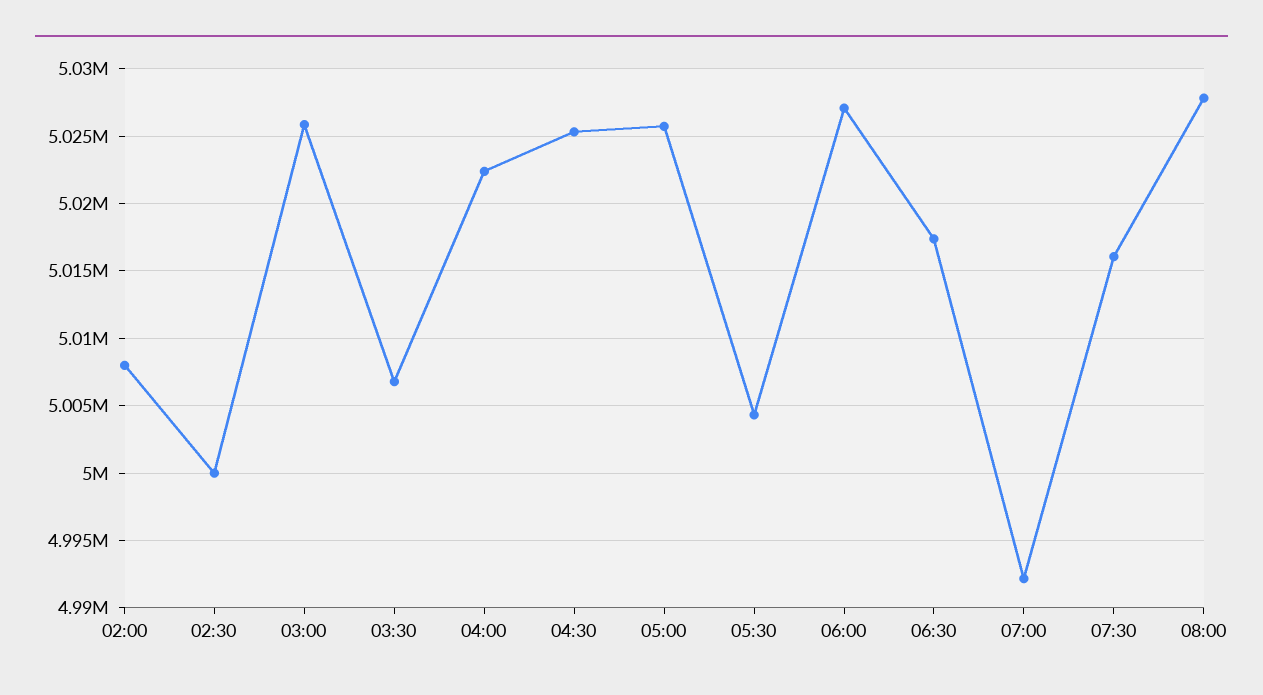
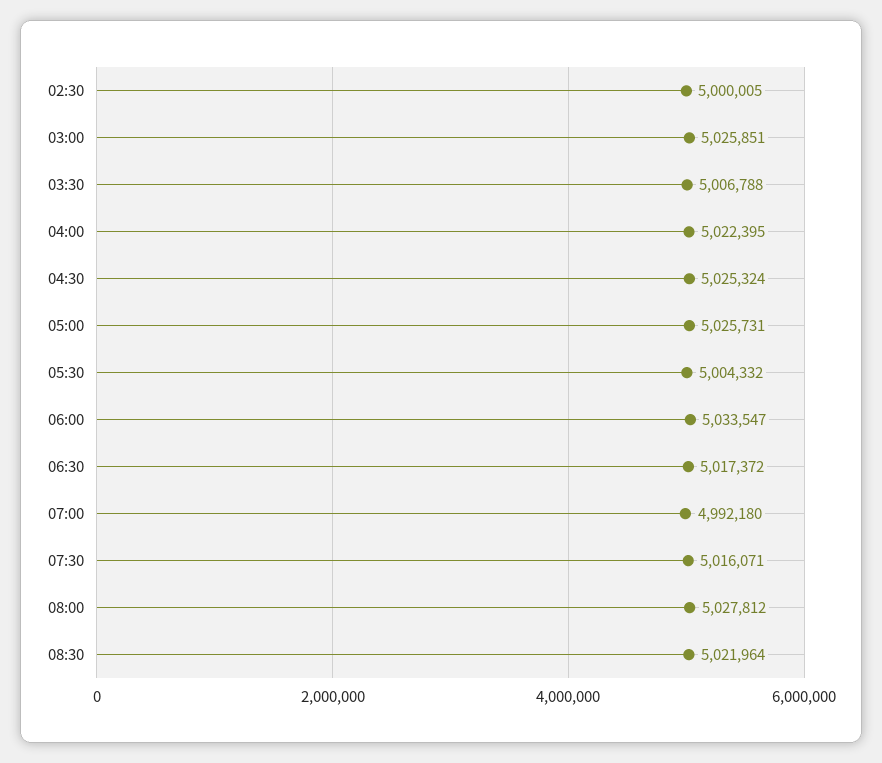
02:00: 5008000 -> none
06:00: 5027000 -> 5033547
08:30: none -> 5021964

